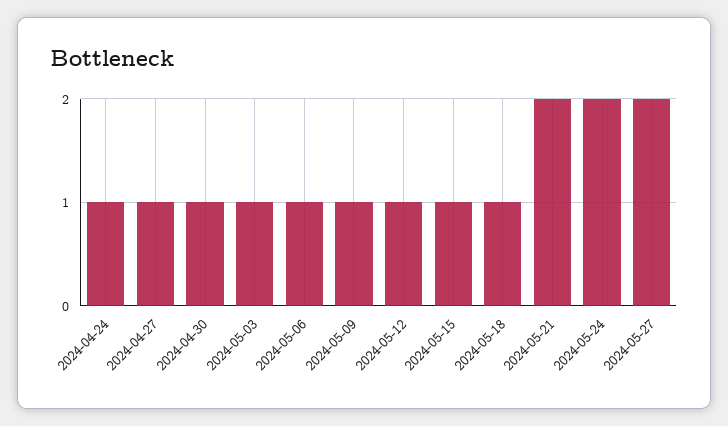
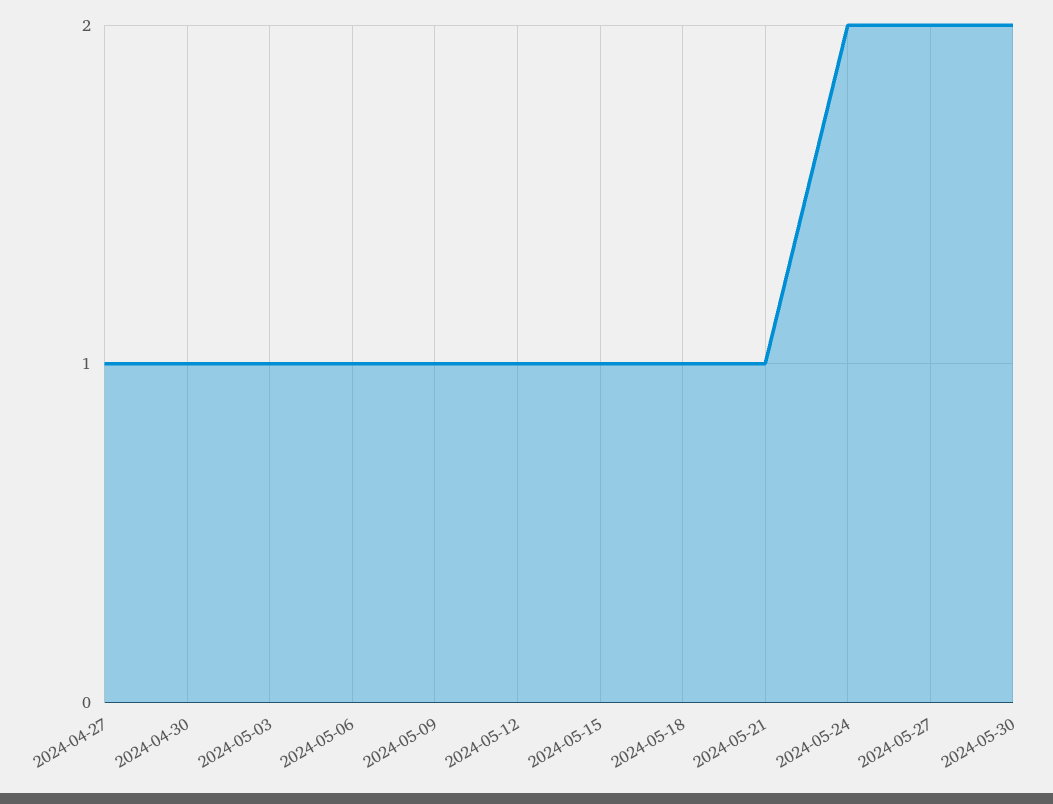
2024-04-24: 1 -> none
2024-05-21: 2 -> 1
2024-05-30: none -> 2

